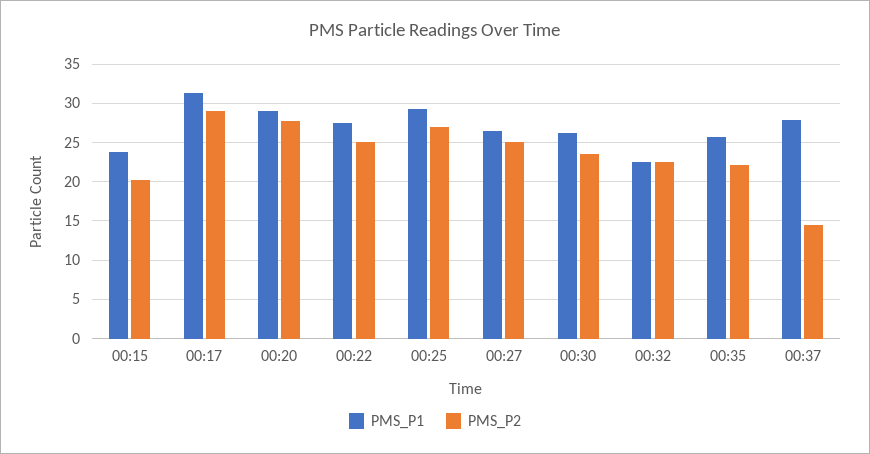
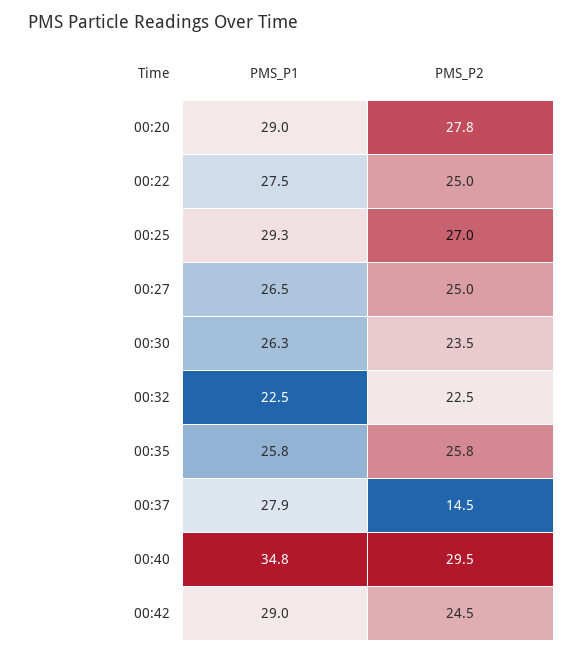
PMS_P1, 00:15: 24 -> none
PMS_P2, 00:15: 20 -> none
PMS_P1, 00:17: 31 -> none
PMS_P2, 00:17: 29 -> none
PMS_P2, 00:35: 22 -> 25.8
PMS_P1, 00:40: none -> 34.8
PMS_P2, 00:40: none -> 29.5
PMS_P1, 00:42: none -> 29
PMS_P2, 00:42: none -> 24.5

